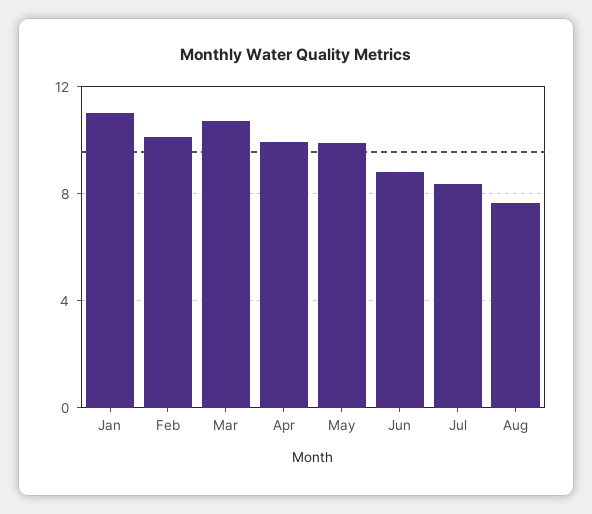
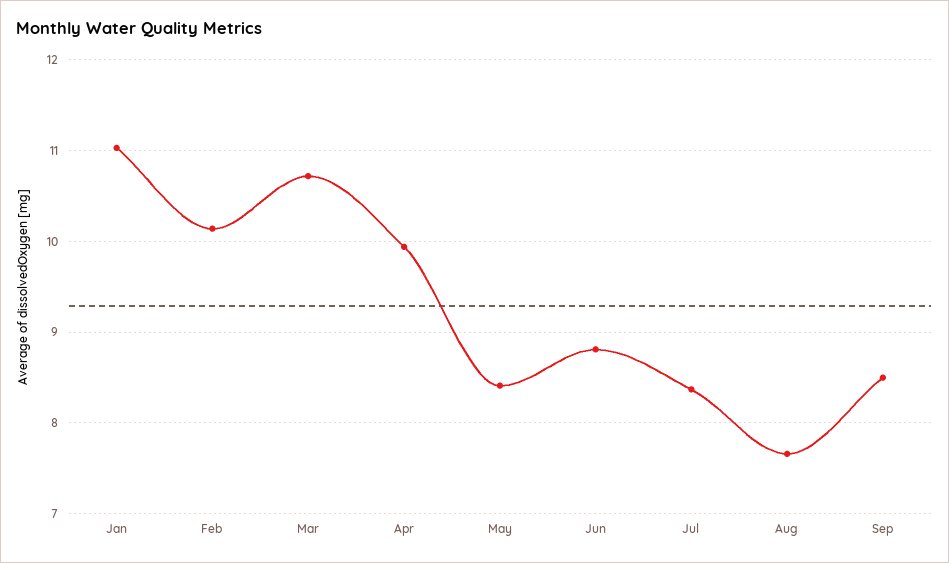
May: 10 -> 8.4
Sep: none -> 8.5

